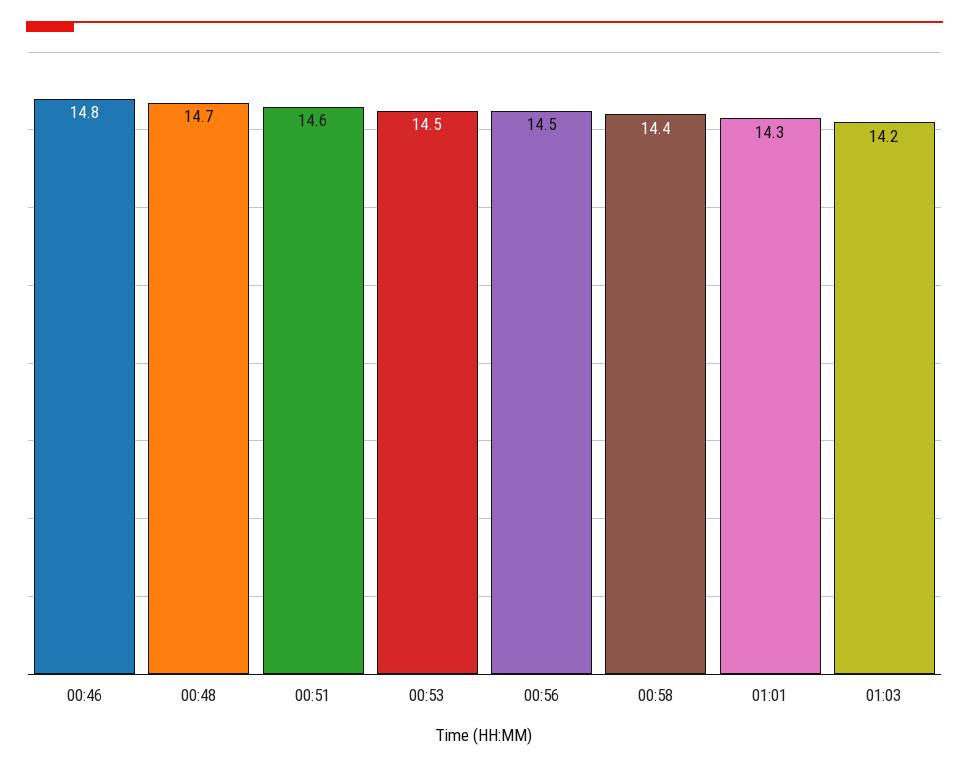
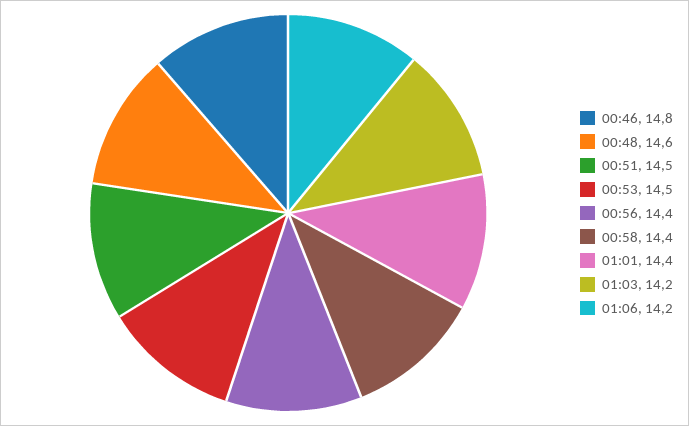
00:48: 14.7 -> 14.6
00:51: 14.6 -> 14.5
00:56: 14.5 -> 14.4
01:01: 14.3 -> 14.4
01:06: none -> 14.2

